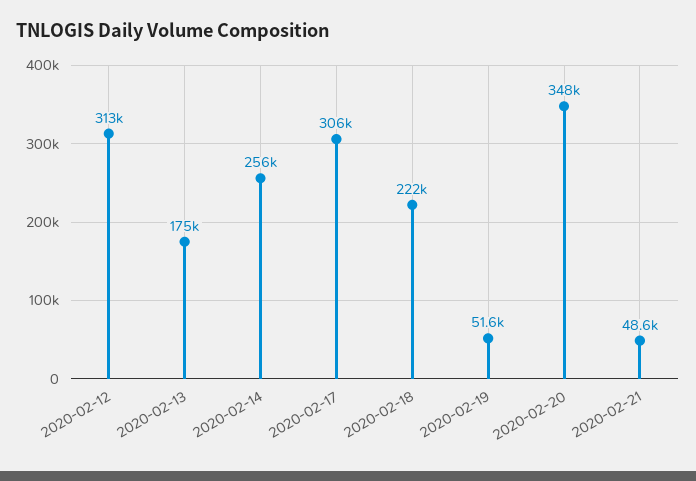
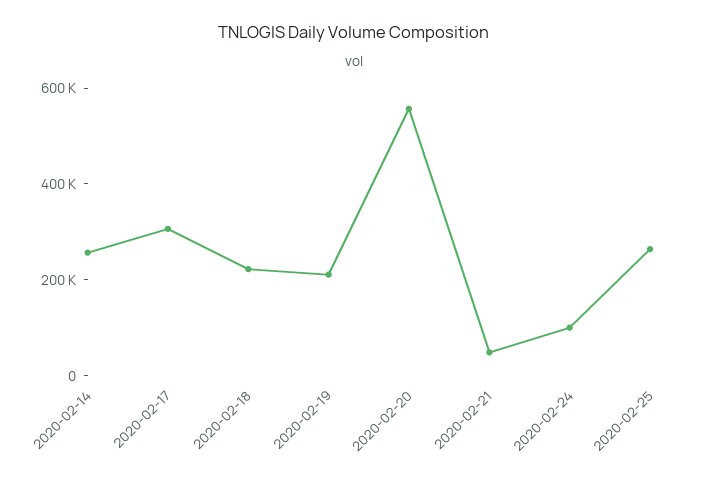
2020-02-12: 313000 -> none
2020-02-13: 175000 -> none
2020-02-19: 51600 -> 200000
2020-02-20: 348000 -> 550000
2020-02-24: none -> 100000
2020-02-25: none -> 250000

